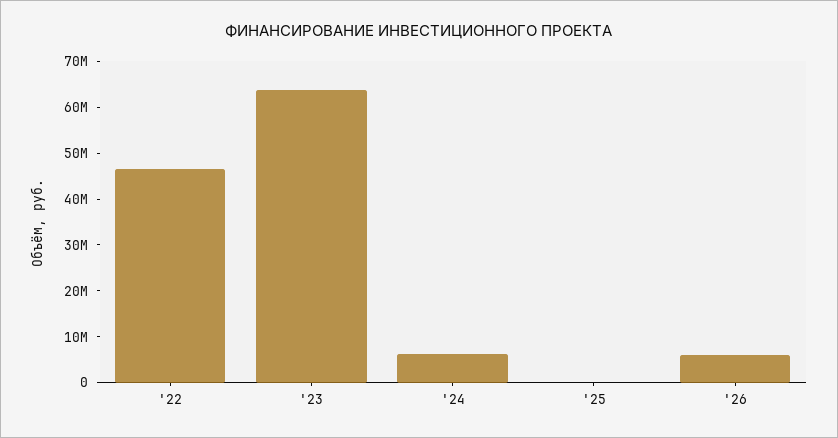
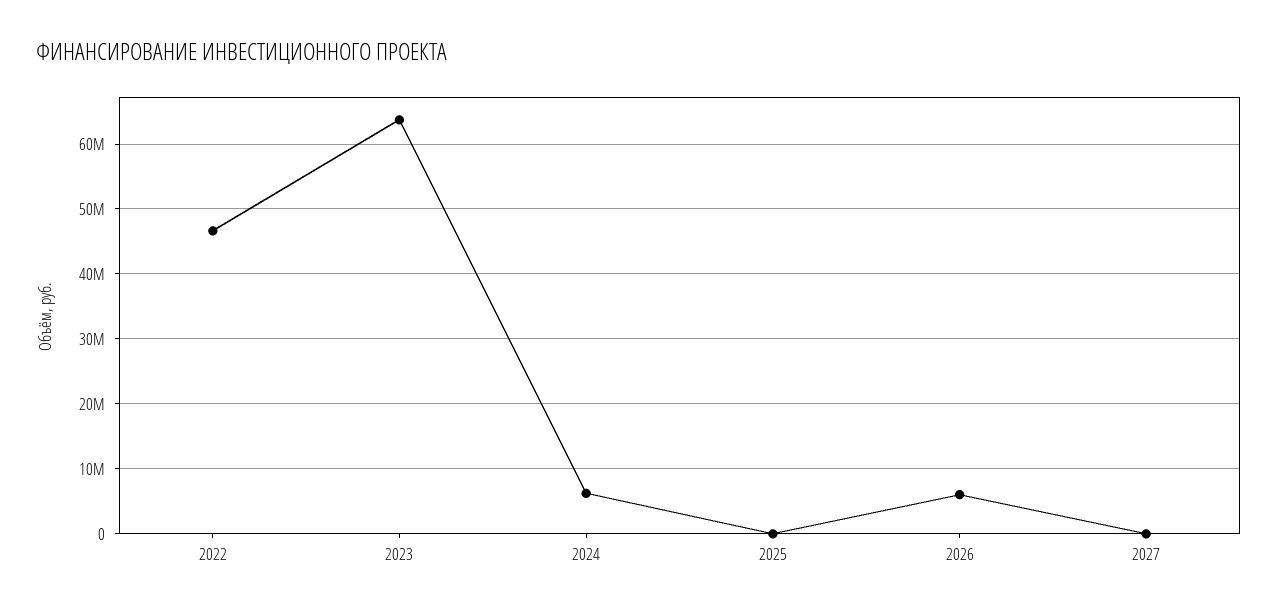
2027: none -> 0

